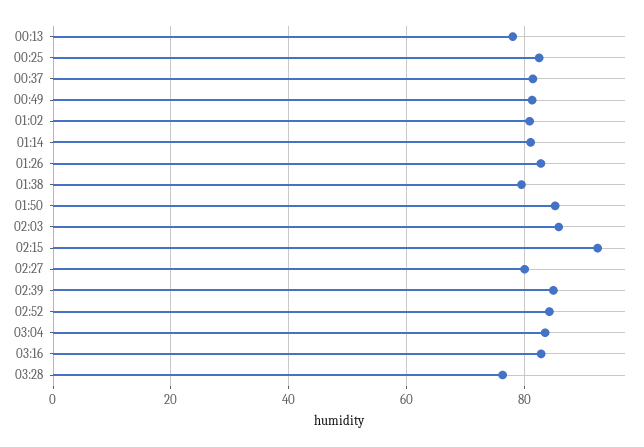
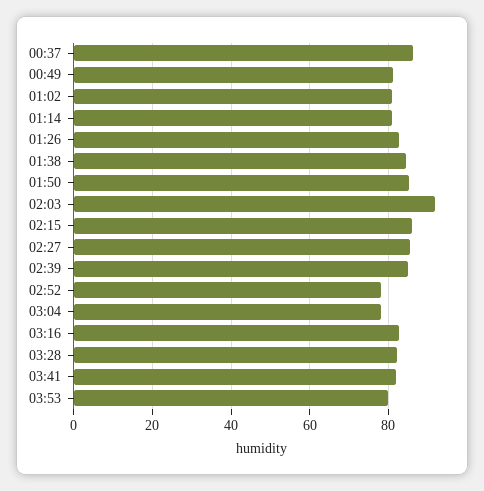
00:13: 78 -> none
00:25: 82 -> none
00:37: 82 -> 86
01:38: 80 -> 84
02:03: 86 -> 92
02:15: 92 -> 86
02:27: 80 -> 86
02:52: 84 -> 78
03:04: 84 -> 78
03:28: 76 -> 82
03:41: none -> 82
03:53: none -> 80

